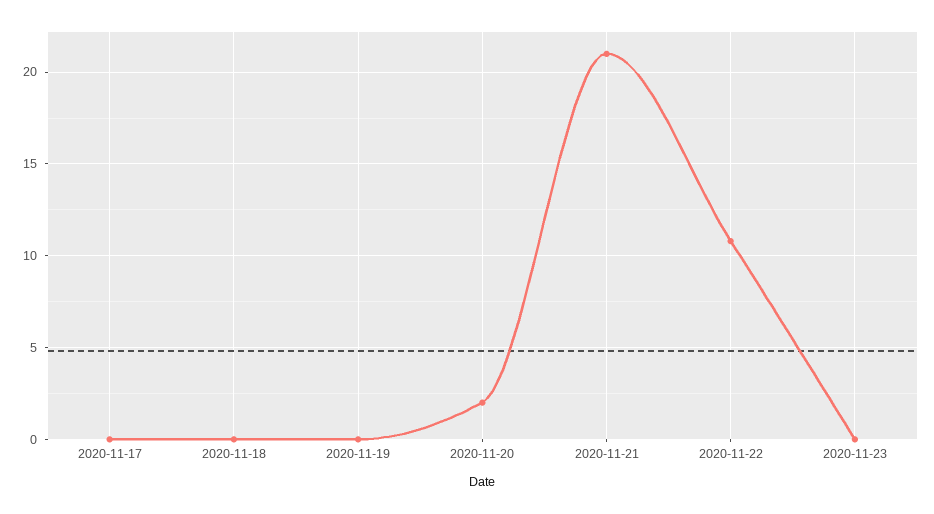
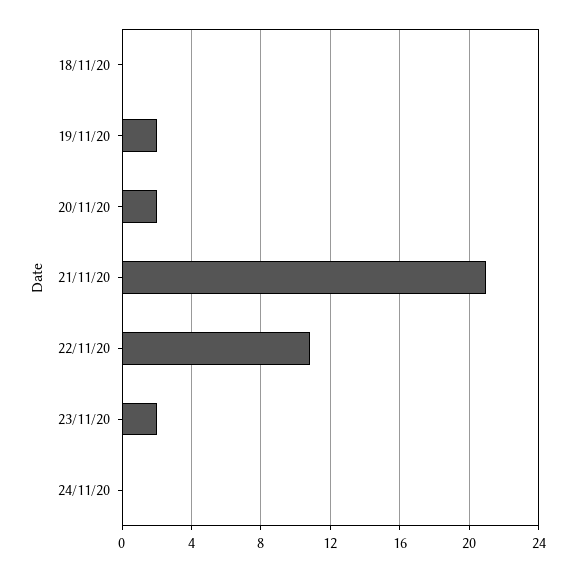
2020-11-17: 0 -> none
2020-11-19: 0 -> 2
2020-11-23: 0 -> 2
24/11/20: none -> 0

